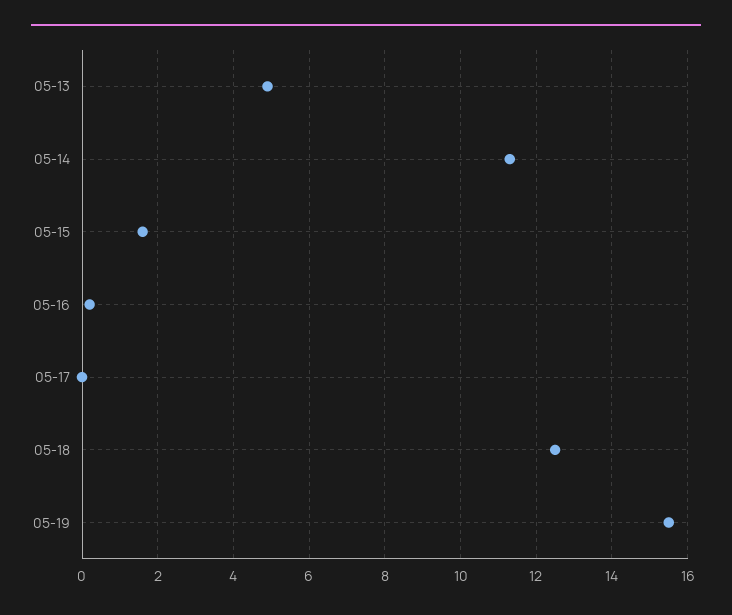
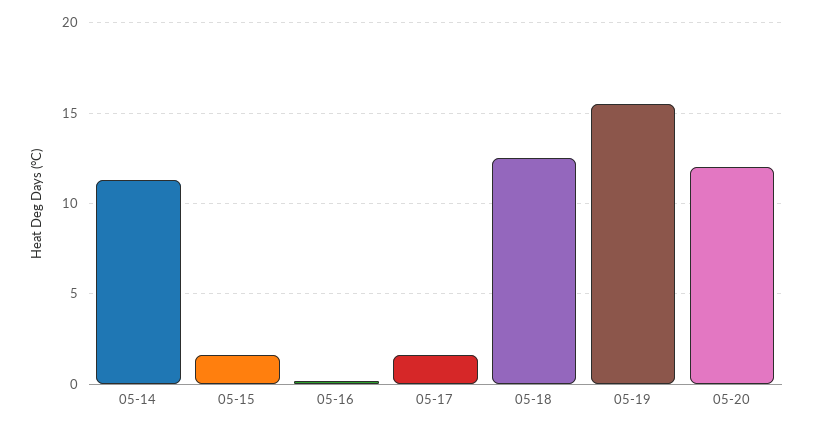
05-13: 5 -> none
05-17: 0 -> 1.5
05-20: none -> 12

